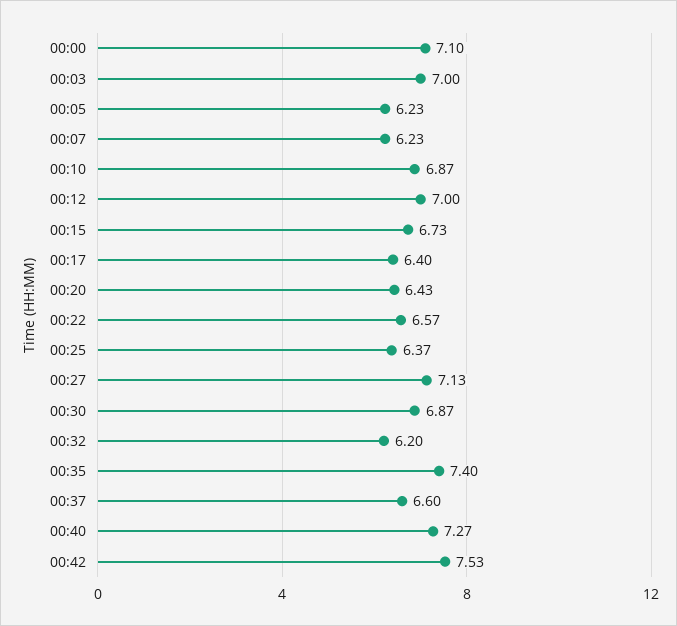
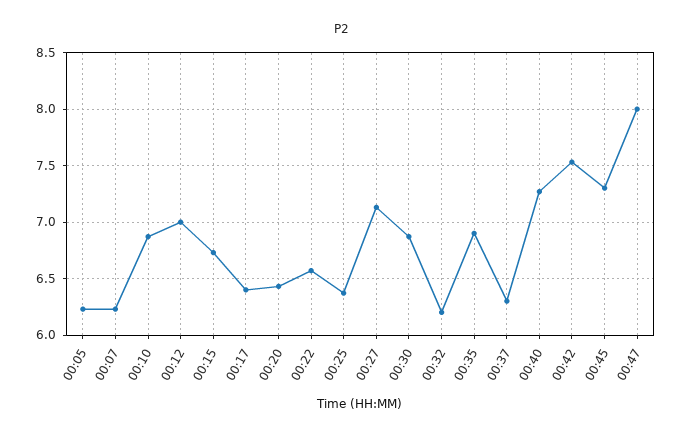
00:00: 7.1 -> none
00:03: 7 -> none
00:35: 7.4 -> 6.9
00:37: 6.6 -> 6.3
00:45: none -> 7.3
00:47: none -> 8

